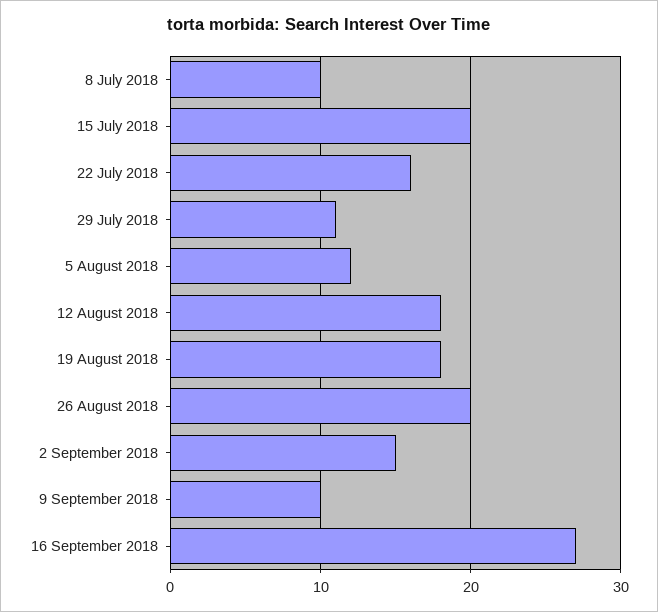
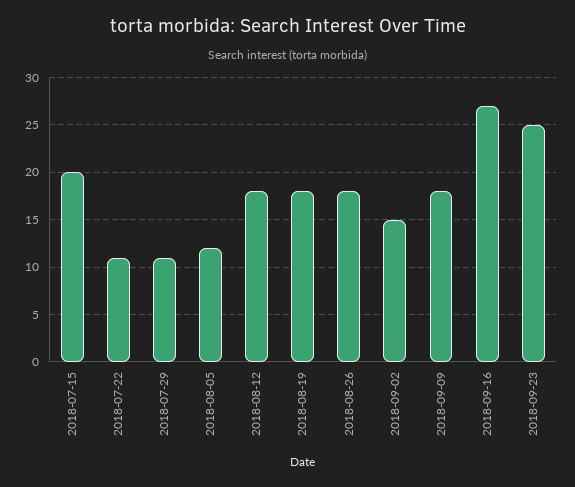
8 July 2018: 10 -> none
22 July 2018: 16 -> 11
26 August 2018: 20 -> 18
9 September 2018: 10 -> 18
2018-09-23: none -> 25

